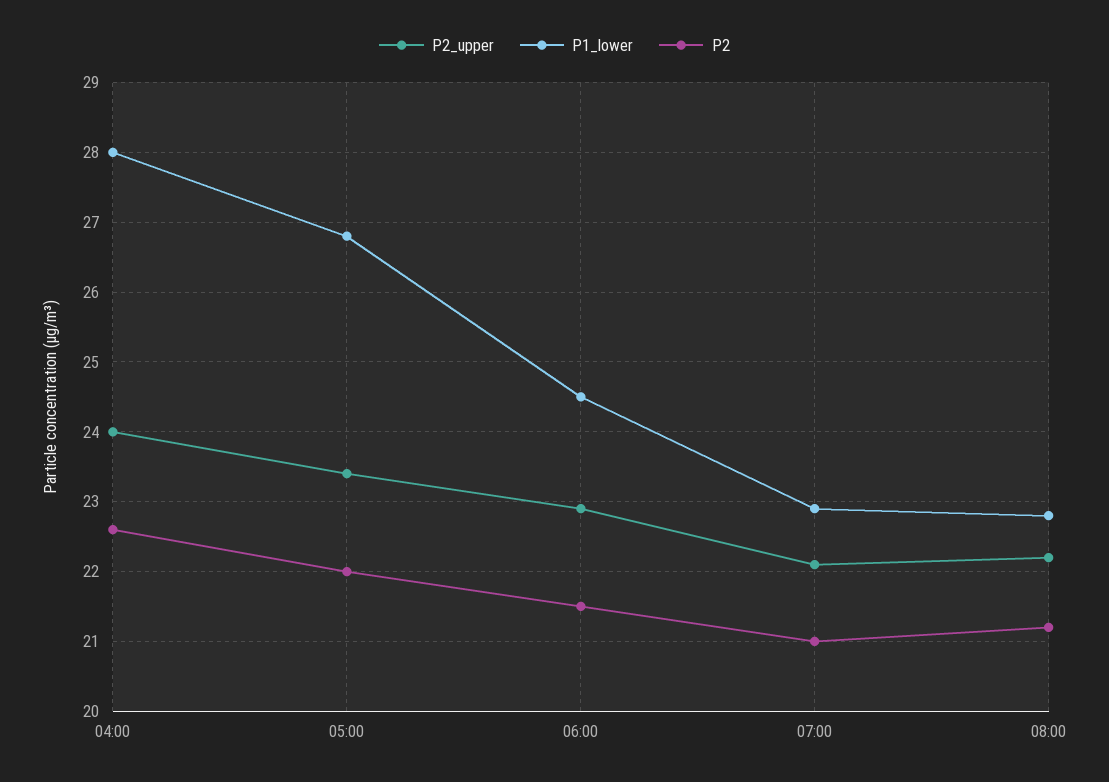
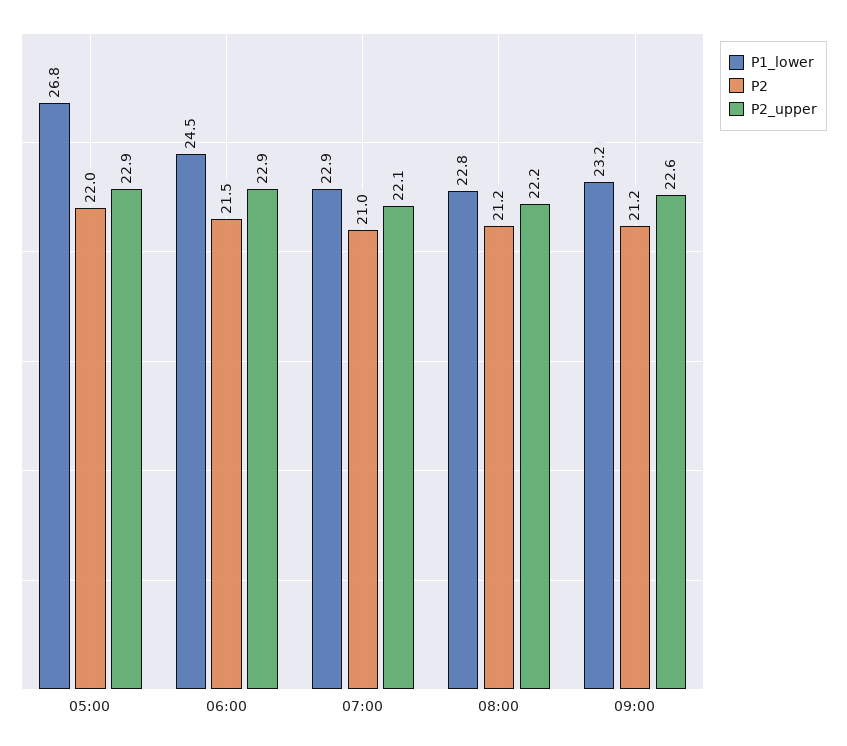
P2_upper, 04:00: 24 -> none
P1_lower, 04:00: 28 -> none
P2, 04:00: 22.6 -> none
P2_upper, 05:00: 23.4 -> 22.9
P1_lower, 09:00: none -> 23.2
P2, 09:00: none -> 21.2
P2_upper, 09:00: none -> 22.6

